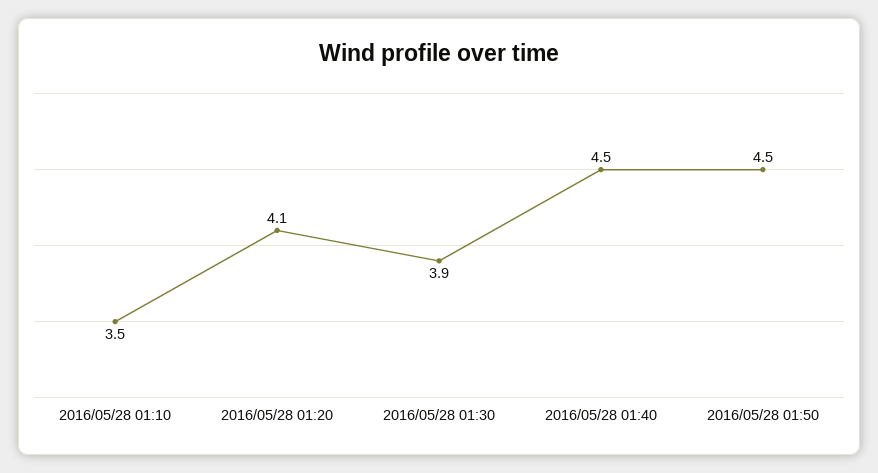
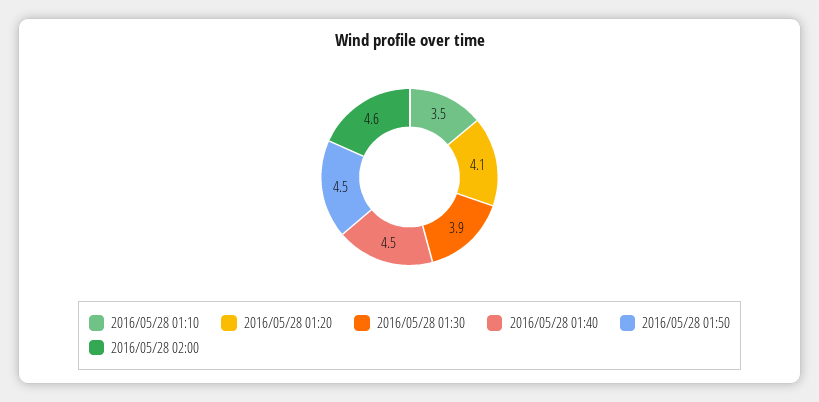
2016/05/28 02:00: none -> 4.6

